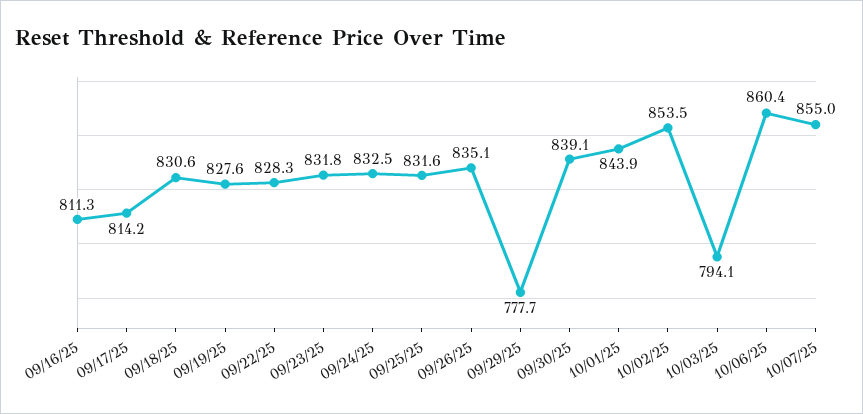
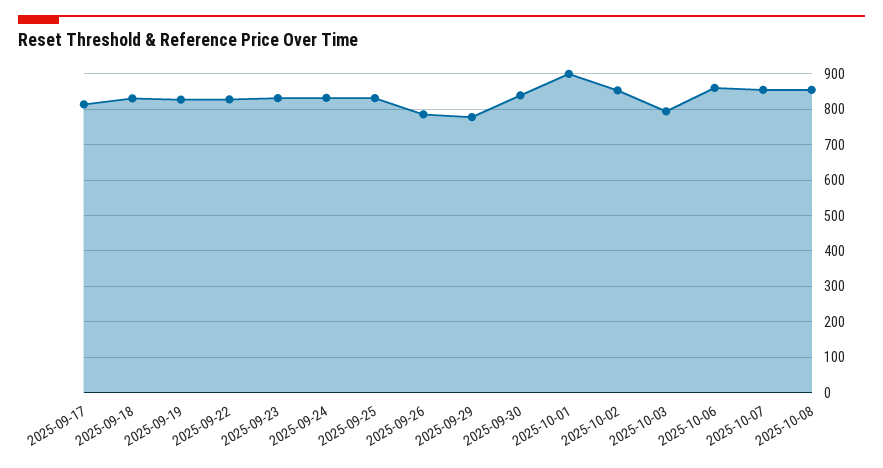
09/16/25: 811.3 -> none
09/26/25: 835.1 -> 780
10/01/25: 843.9 -> 900
2025-10-08: none -> 860

